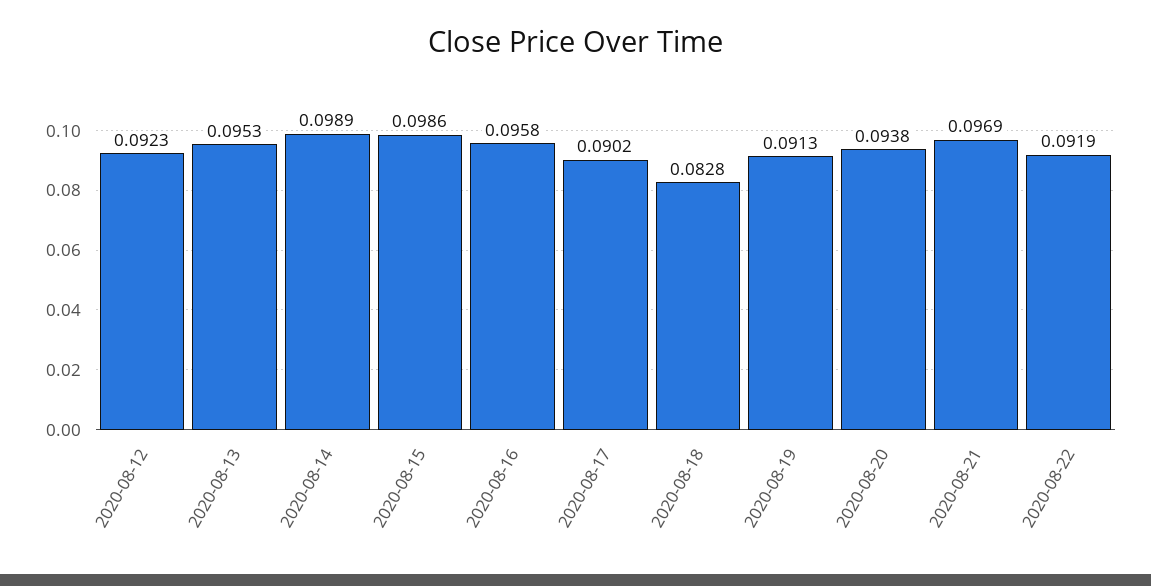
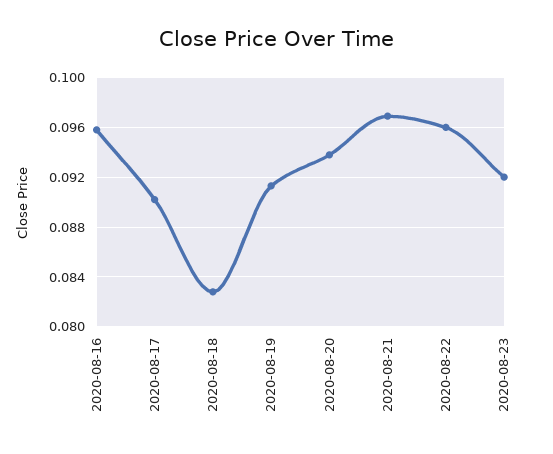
2020-08-12: 0.0923 -> none
2020-08-13: 0.0953 -> none
2020-08-14: 0.0989 -> none
2020-08-15: 0.0986 -> none
2020-08-22: 0.0919 -> 0.096
2020-08-23: none -> 0.092

